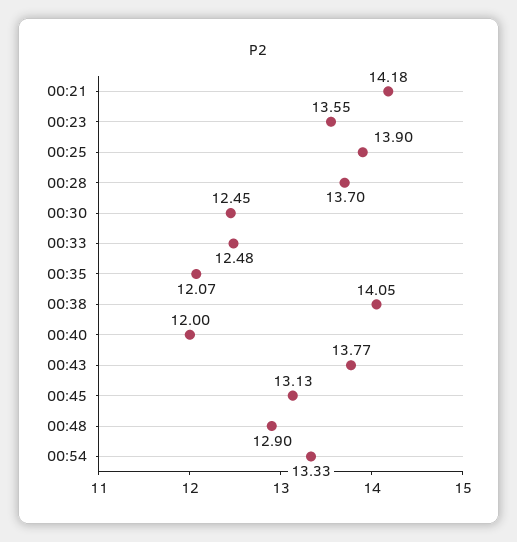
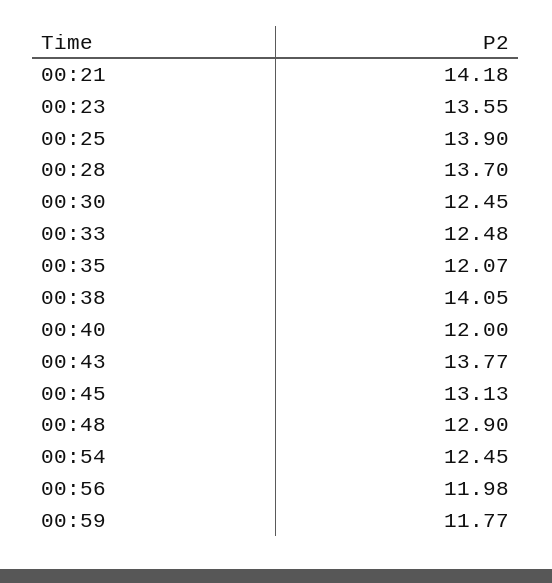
00:54: 13.33 -> 12.45
00:56: none -> 11.98
00:59: none -> 11.77

